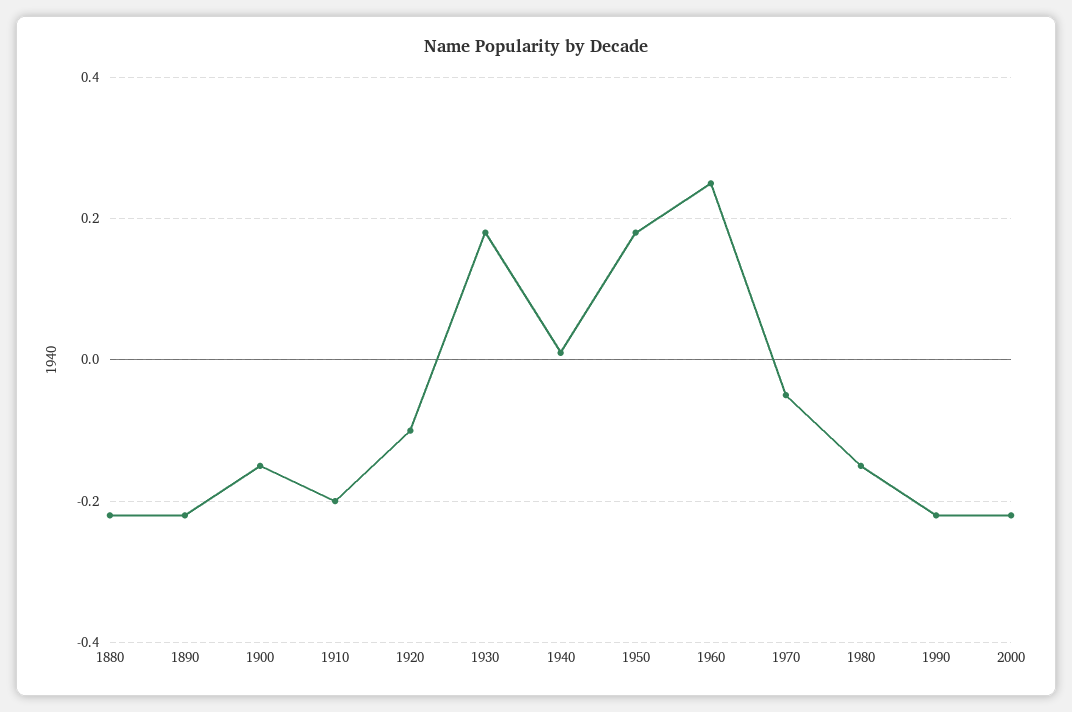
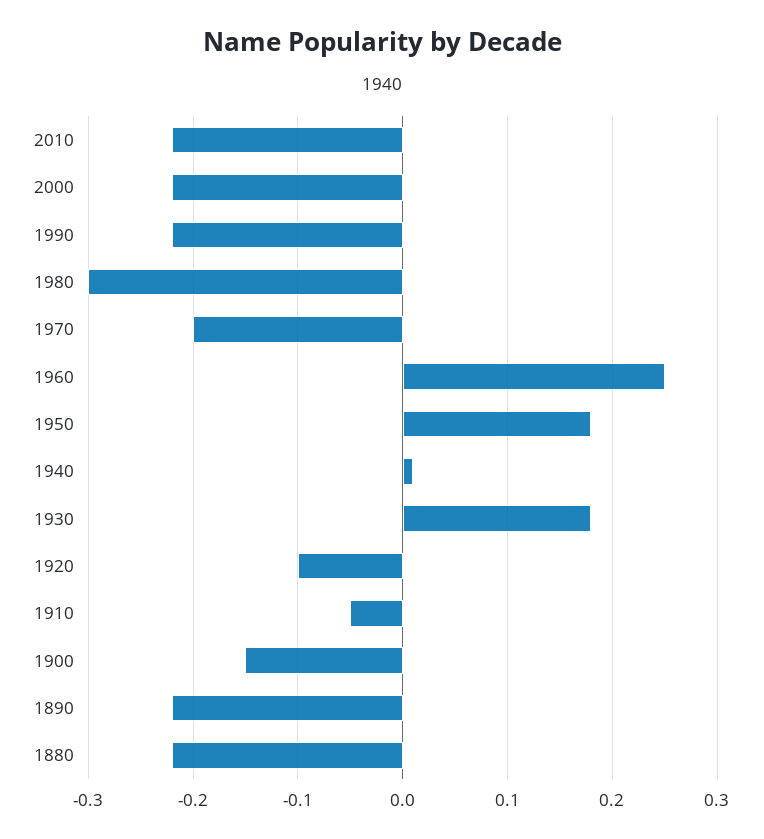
1910: -0.2 -> -0.05
1970: -0.05 -> -0.2
1980: -0.15 -> -0.3
2010: none -> -0.22

